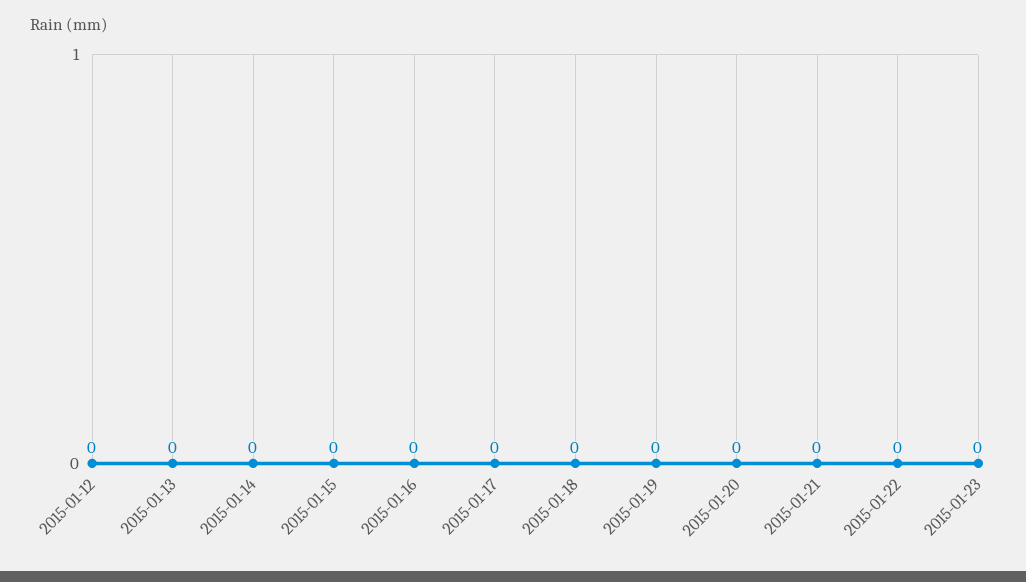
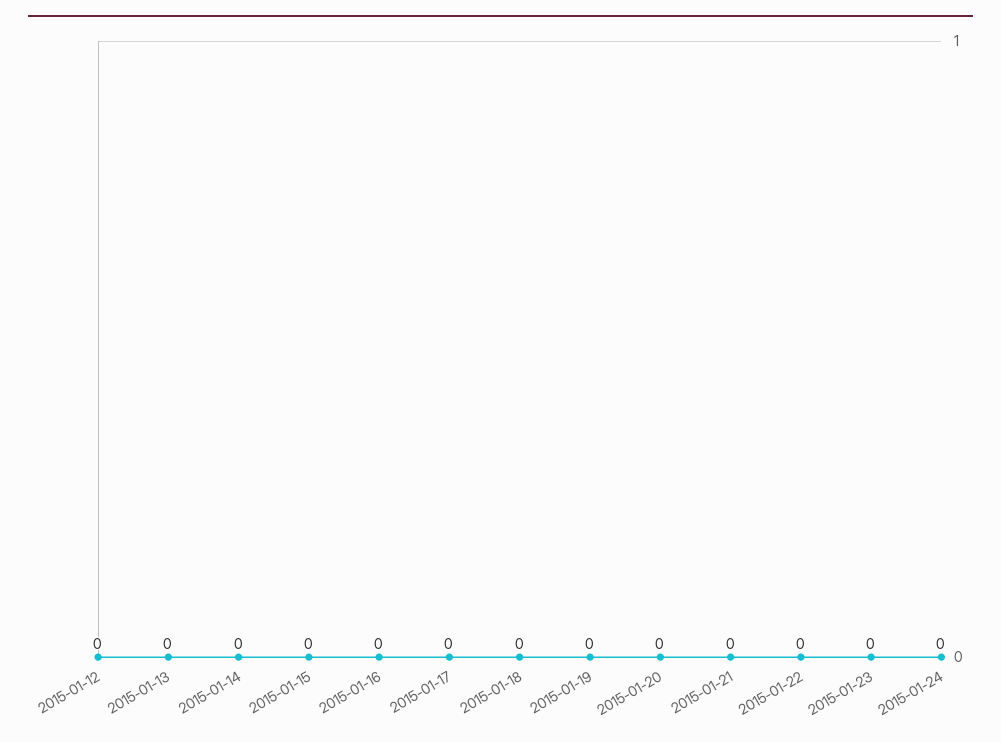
2015-01-24: none -> 0

